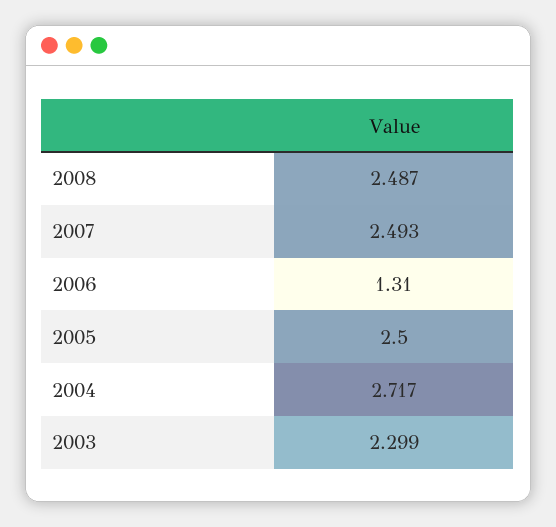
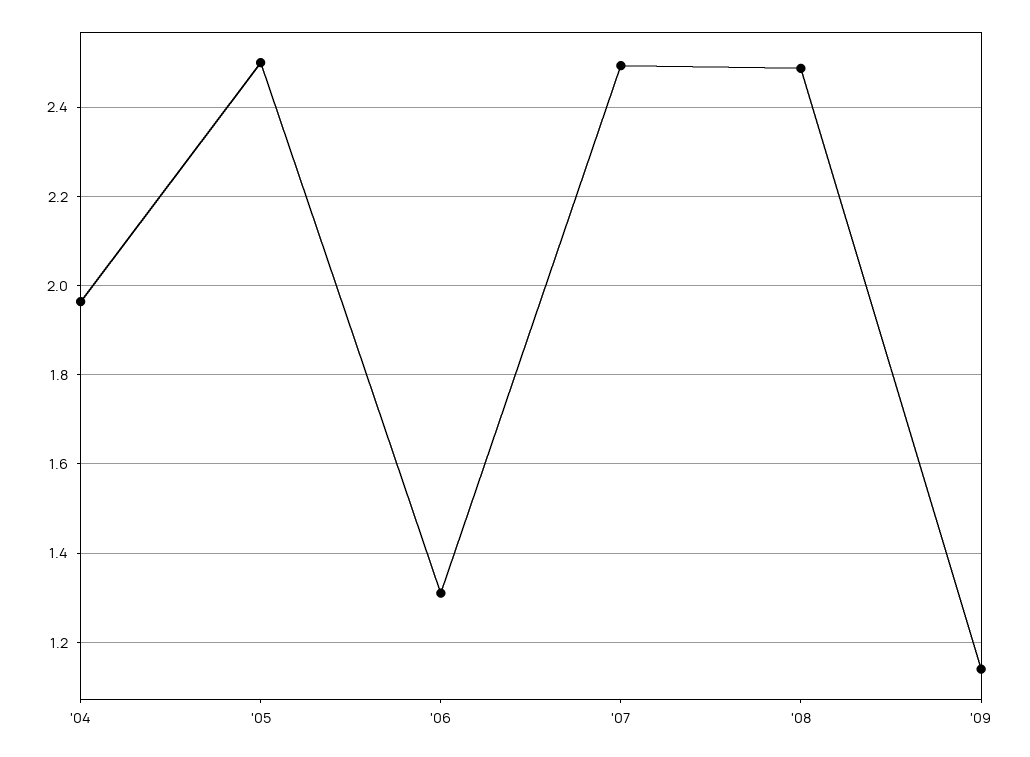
2004: 2.717 -> 1.96
2003: 2.299 -> none
'09: none -> 1.14

